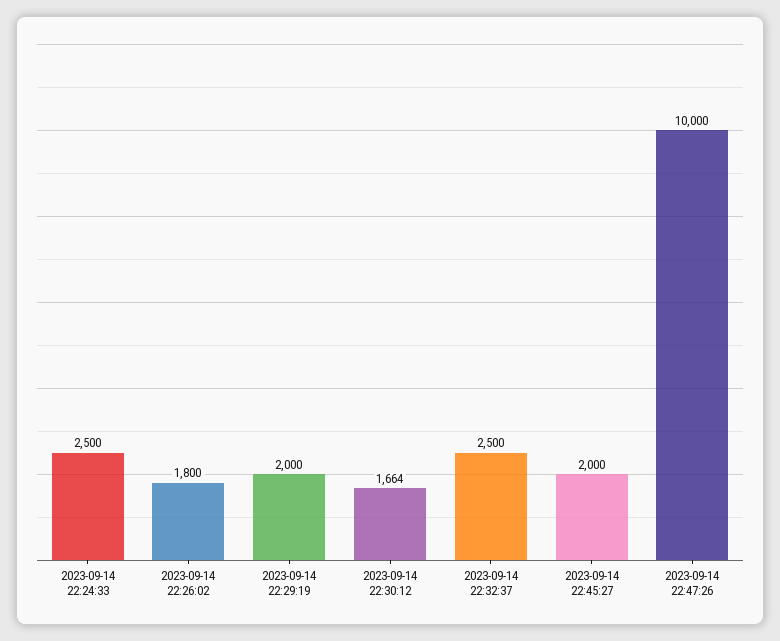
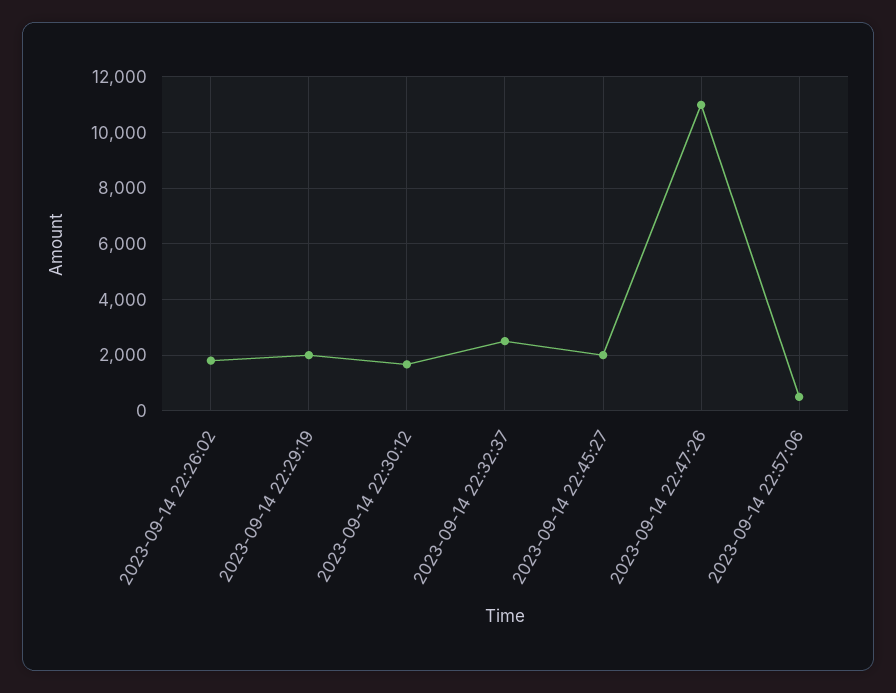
2023-09-14 22:24:33: 2500 -> none
2023-09-14 22:47:26: 10000 -> 11000
2023-09-14 22:57:06: none -> 500

